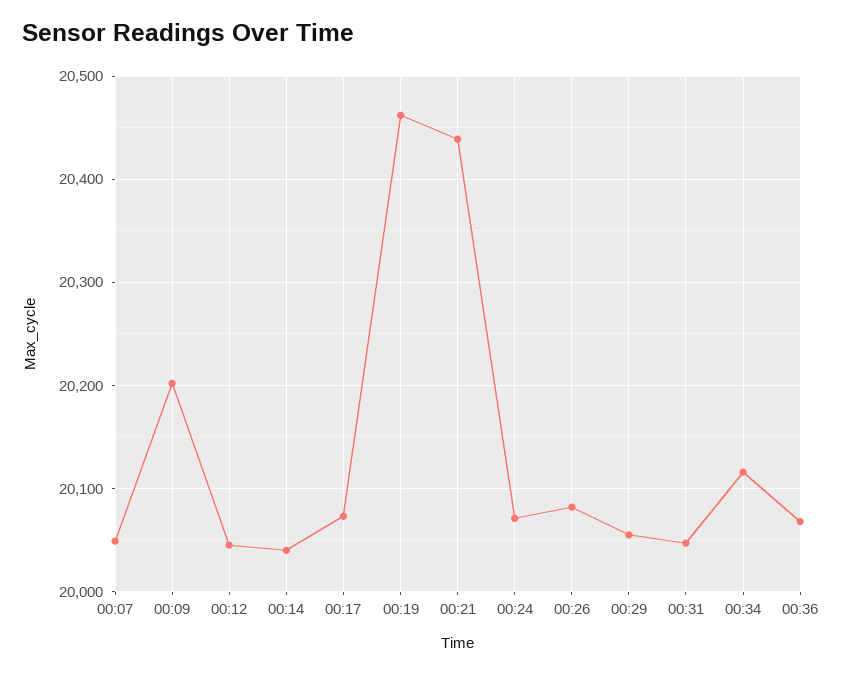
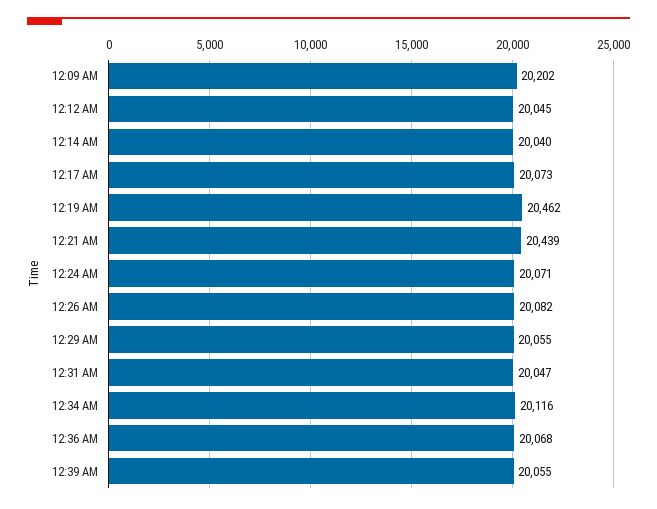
00:07: 20050 -> none
12:39 AM: none -> 20055

